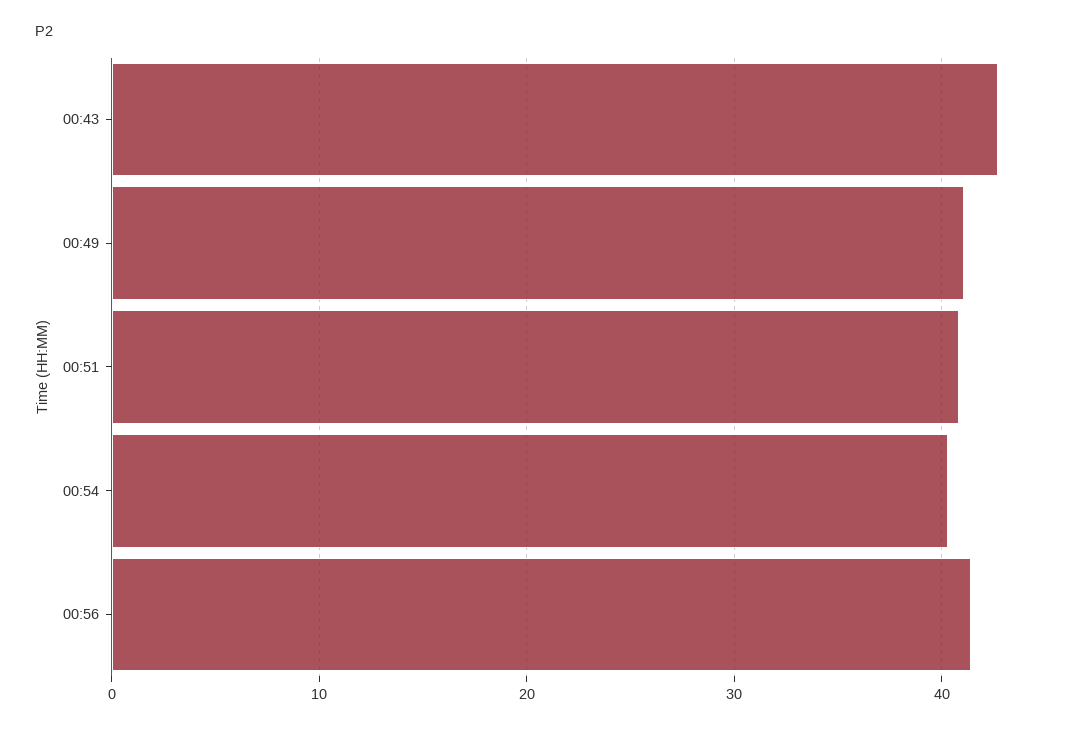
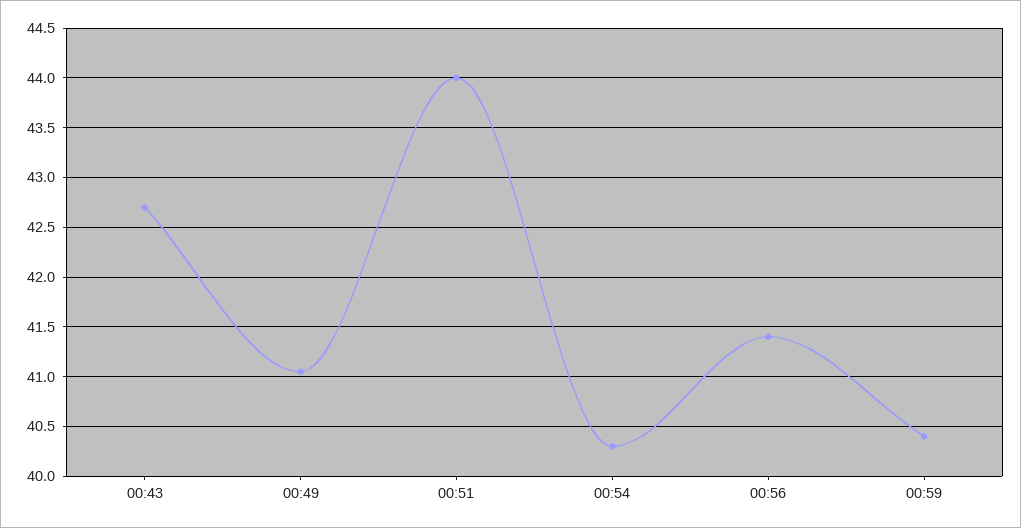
00:51: 41 -> 44
00:59: none -> 40.4

